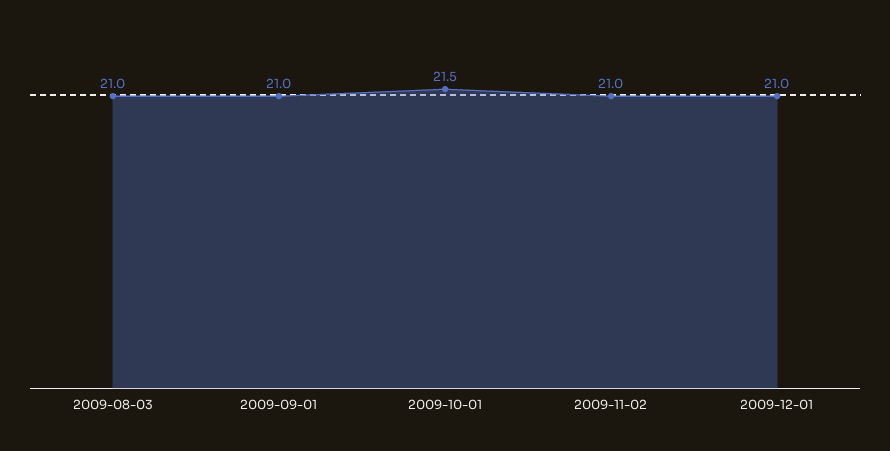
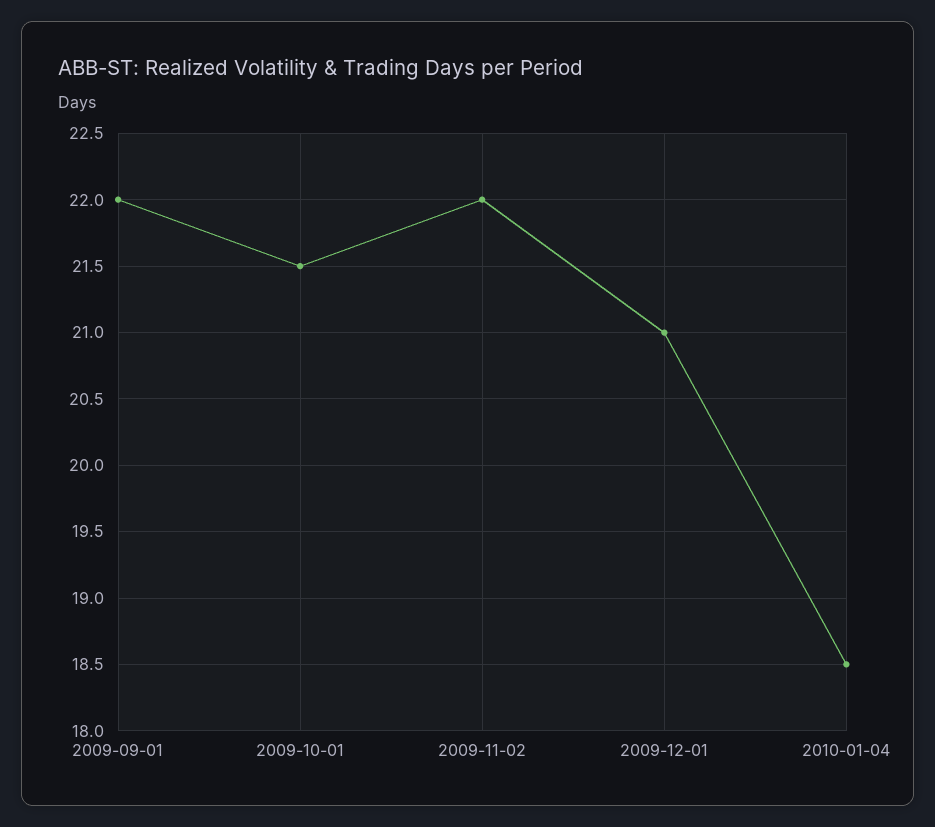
2009-08-03: 21 -> none
2009-09-01: 21 -> 22
2009-11-02: 21 -> 22
2010-01-04: none -> 18.5

